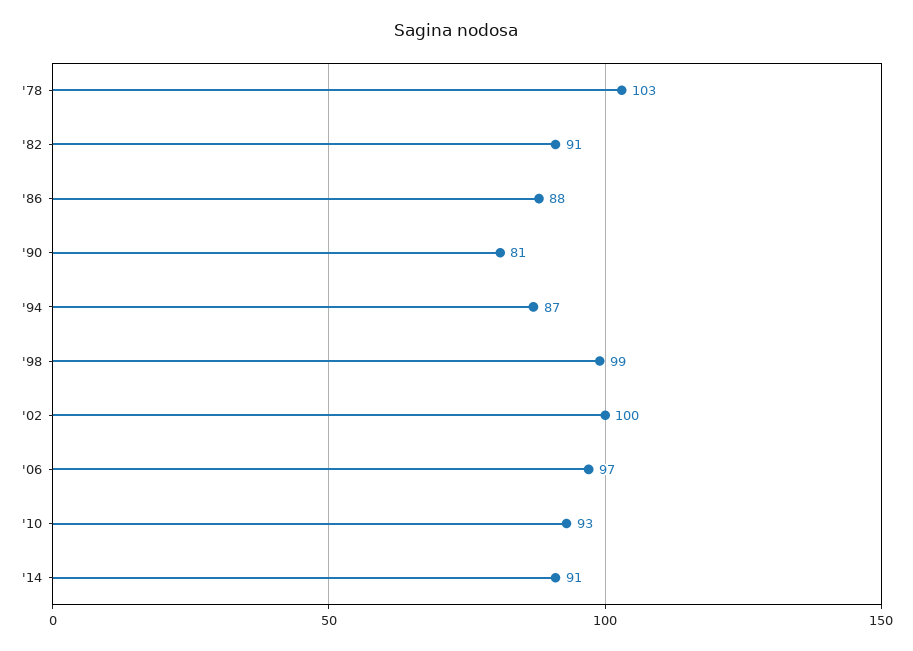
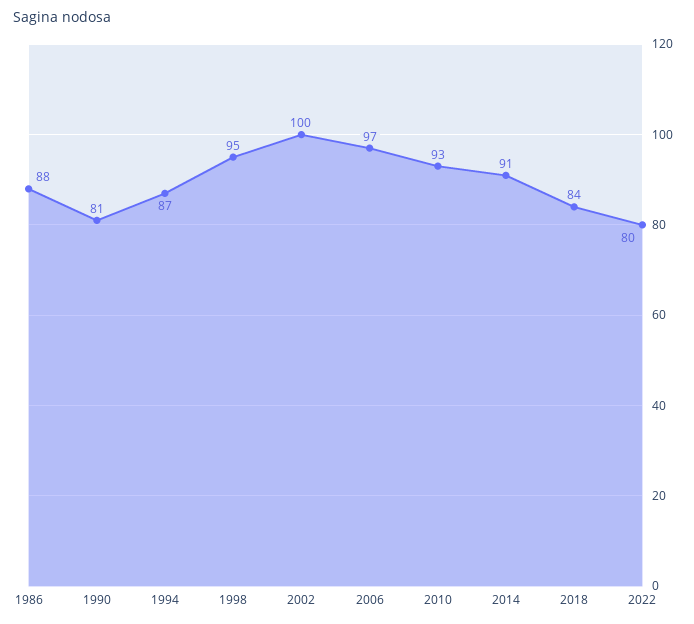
'78: 103 -> none
'82: 91 -> none
'98: 99 -> 95
2018: none -> 84
2022: none -> 80

